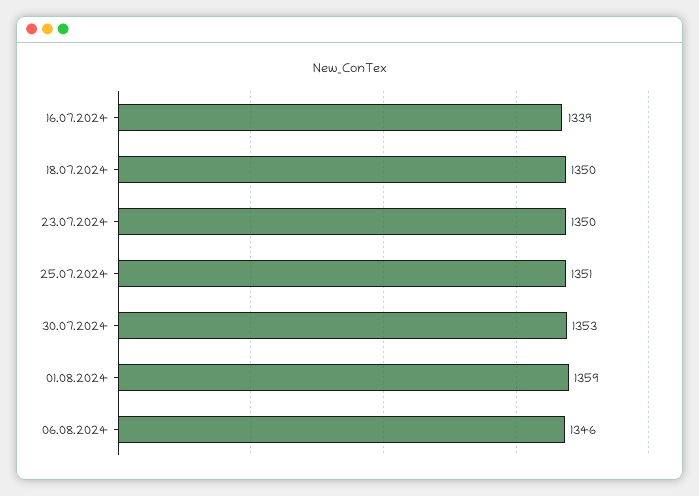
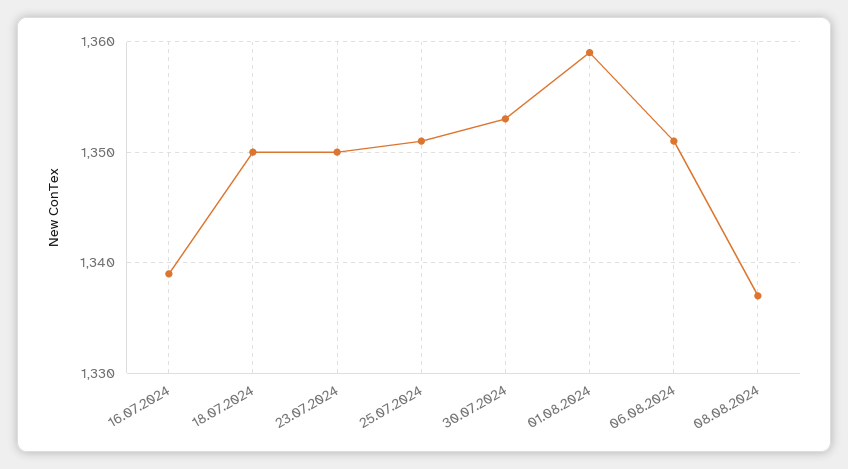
06.08.2024: 1346 -> 1351
08.08.2024: none -> 1337

